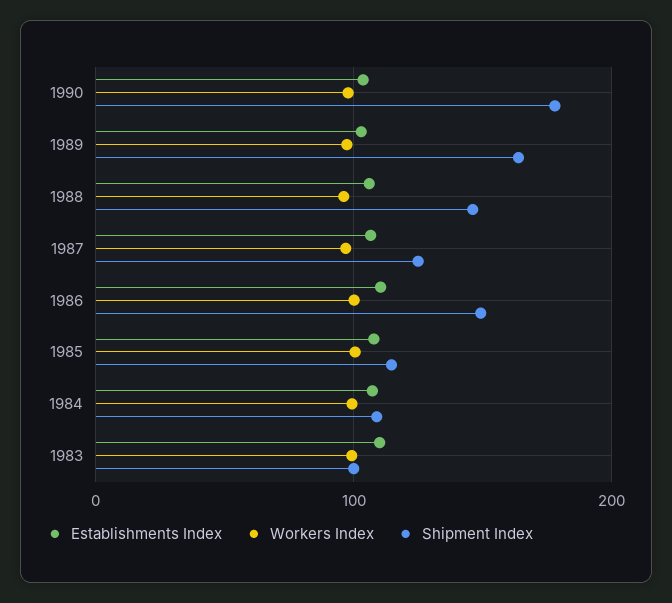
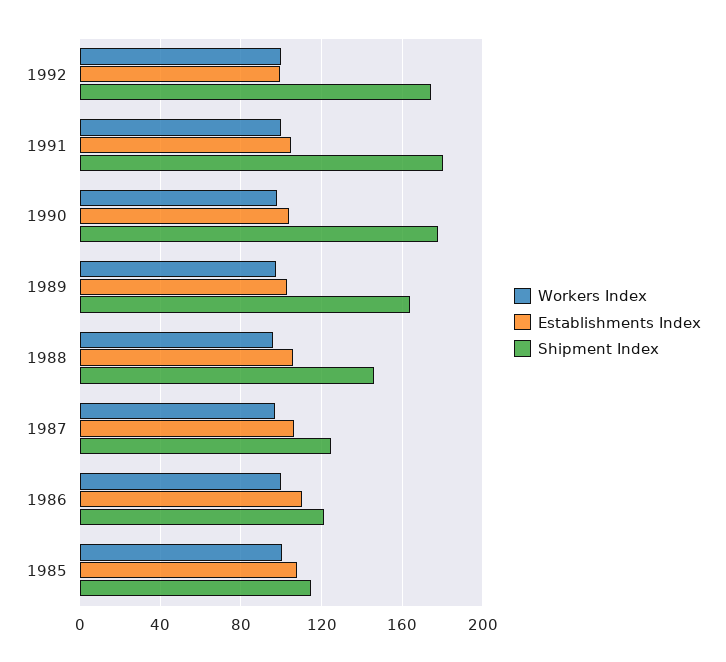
Shipment Index, 1986: 150 -> 120
Establishments Index, 1984: 110 -> none
Workers Index, 1984: 100 -> none
Shipment Index, 1984: 110 -> none
Establishments Index, 1983: 110 -> none
Workers Index, 1983: 100 -> none
Shipment Index, 1983: 100 -> none
Workers Index, 1992: none -> 100
Establishments Index, 1992: none -> 100
Shipment Index, 1992: none -> 175
Workers Index, 1991: none -> 100
Establishments Index, 1991: none -> 105
Shipment Index, 1991: none -> 180

